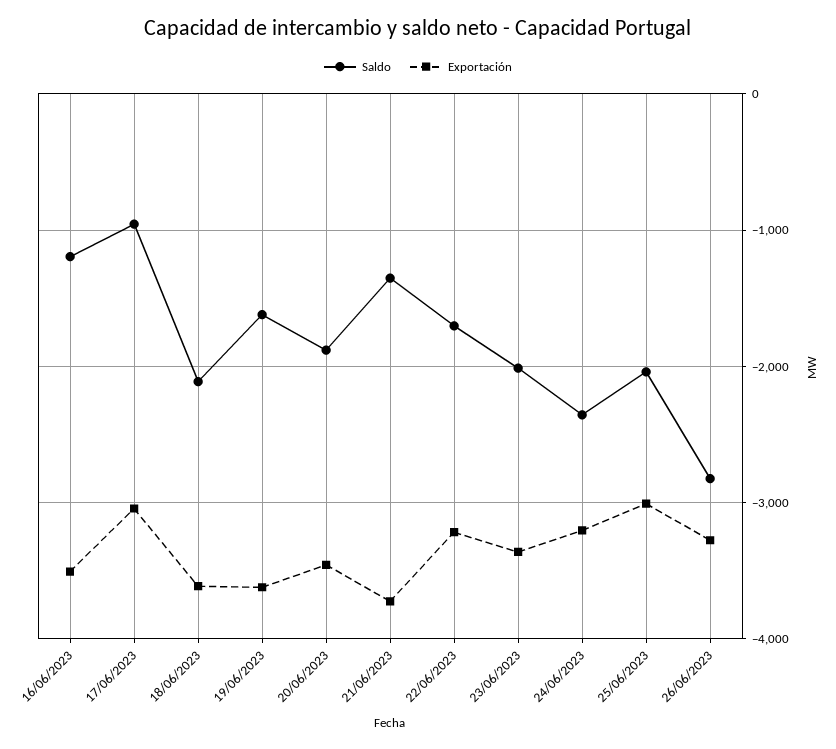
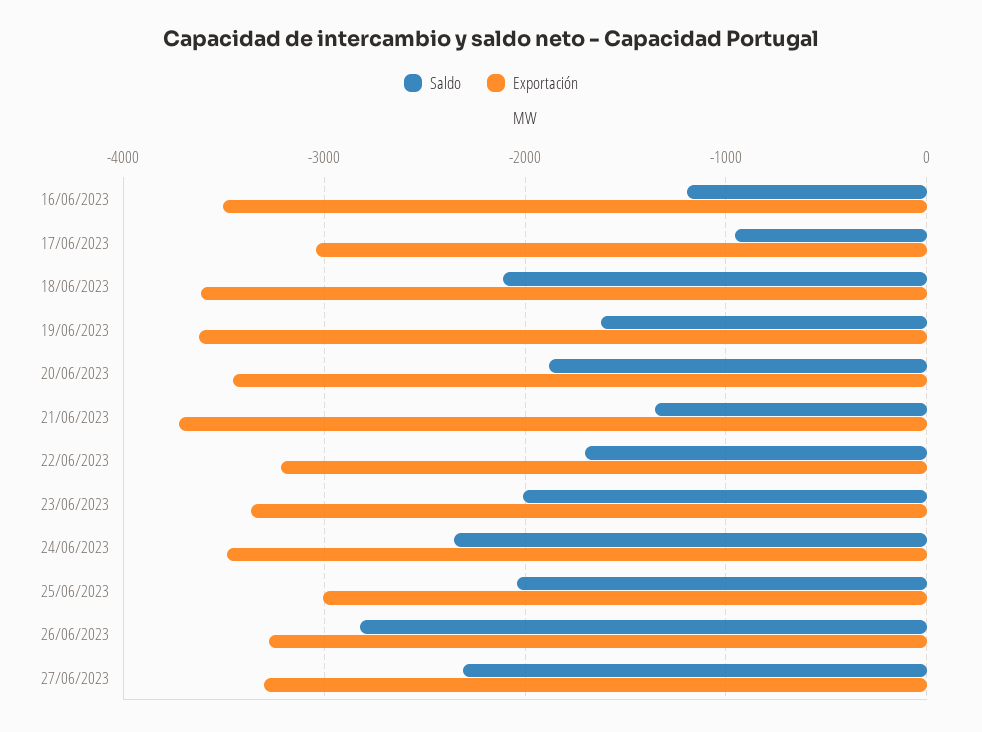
Exportación, 24/06/2023: -3200 -> -3500
Saldo, 27/06/2023: none -> -2300
Exportación, 27/06/2023: none -> -3300

